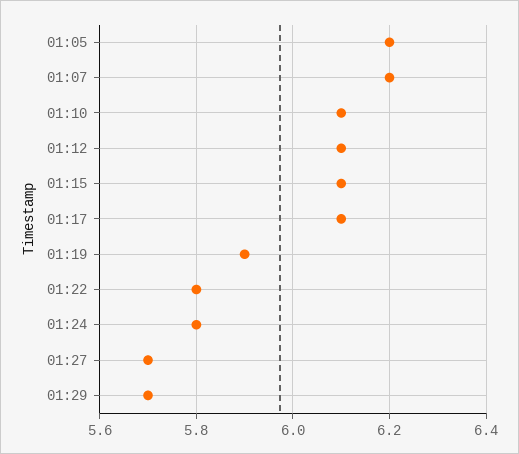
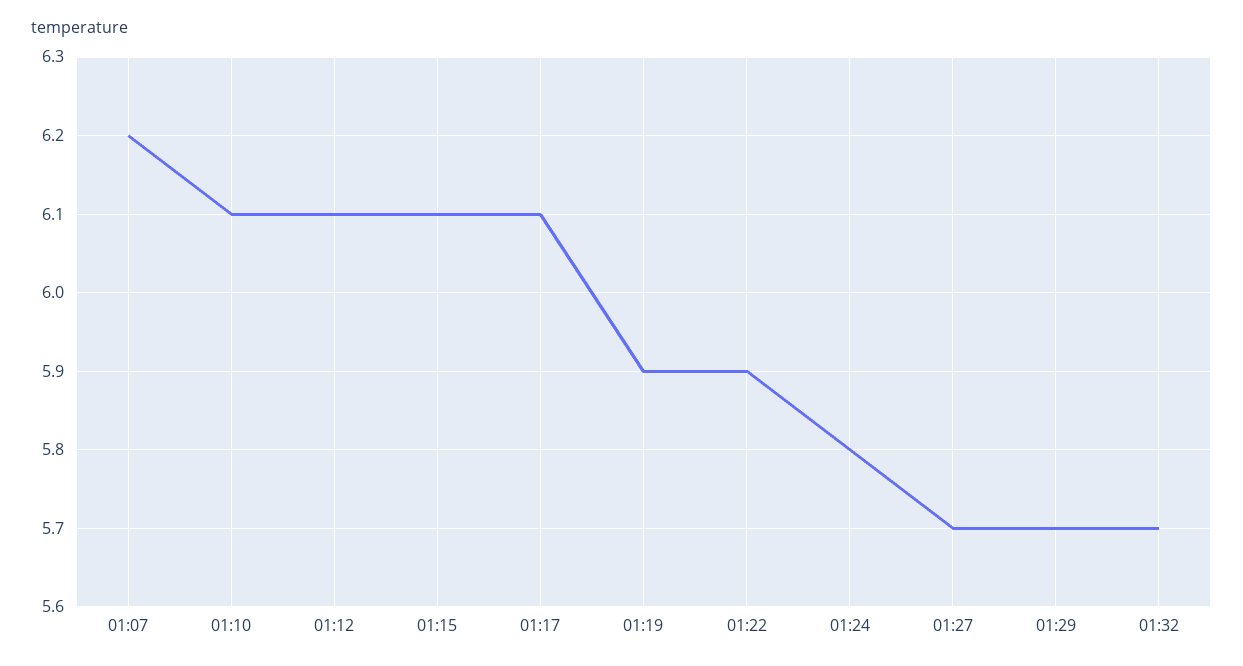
01:05: 6.2 -> none
01:22: 5.8 -> 5.9
01:32: none -> 5.7

